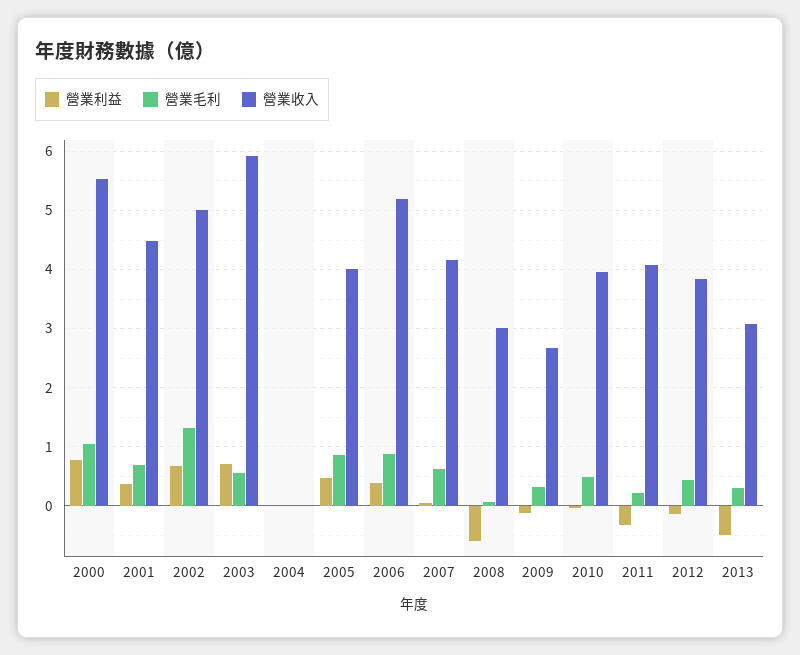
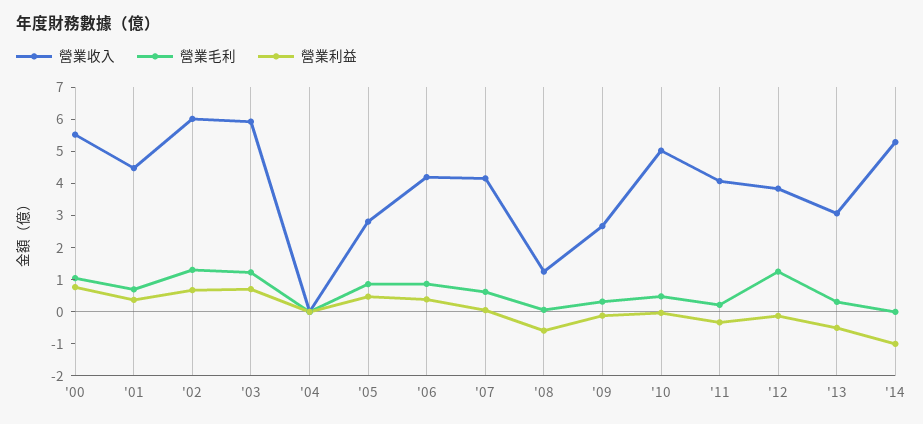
營業收入, 2002: 5 -> 6
營業毛利, 2003: 0.6 -> 1.25
營業收入, 2005: 4 -> 2.75
營業收入, 2006: 5.2 -> 4.25
營業收入, 2008: 3 -> 1.25
營業收入, 2010: 4 -> 5
營業毛利, 2012: 0.4 -> 1.25
營業收入, '14: none -> 5.25
營業毛利, '14: none -> 0
營業利益, '14: none -> -1

